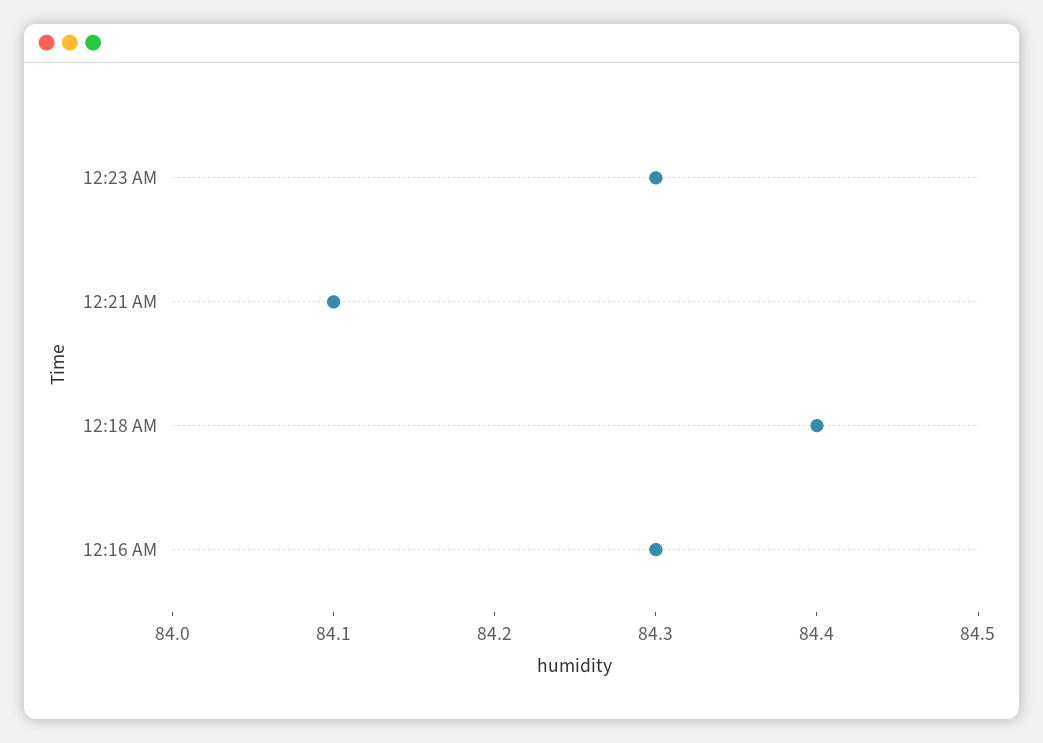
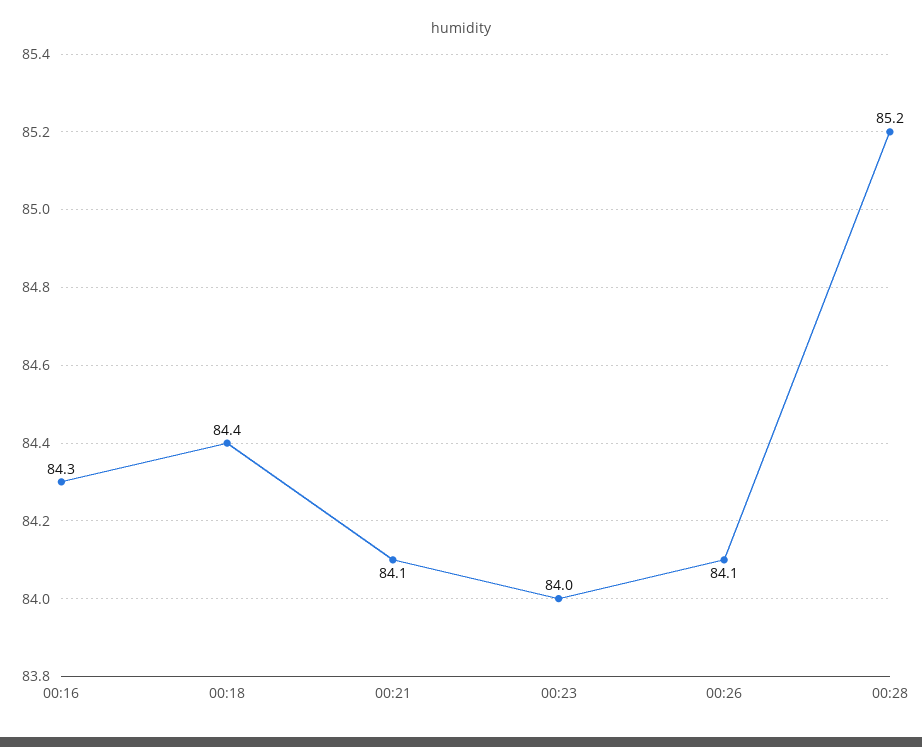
12:23 AM: 84.3 -> 84
00:26: none -> 84.1
00:28: none -> 85.2

